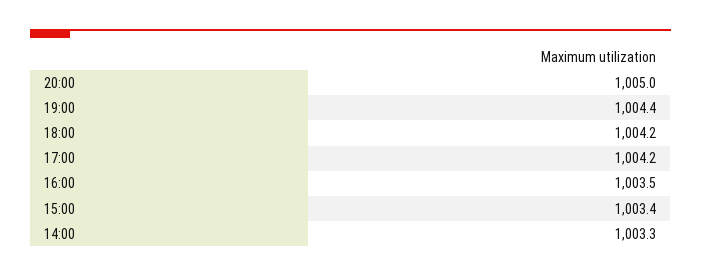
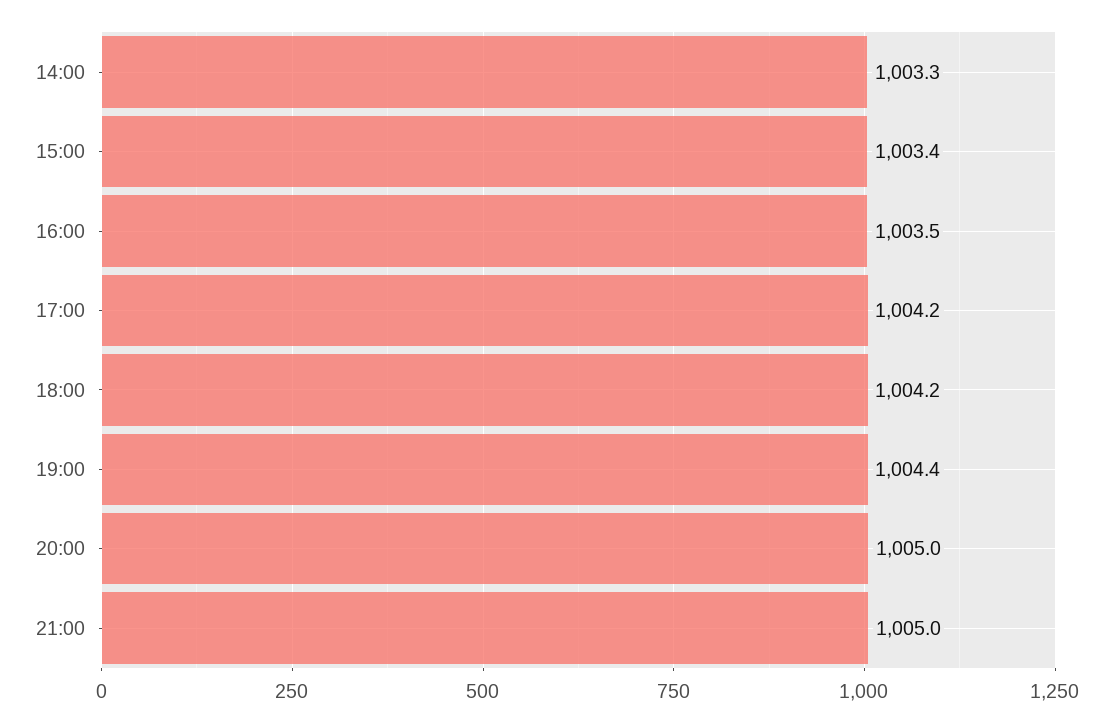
21:00: none -> 1005

